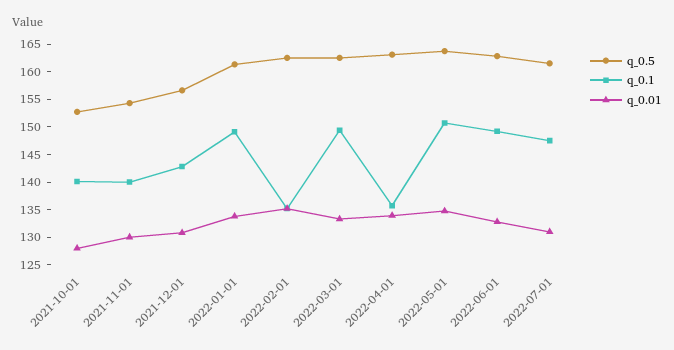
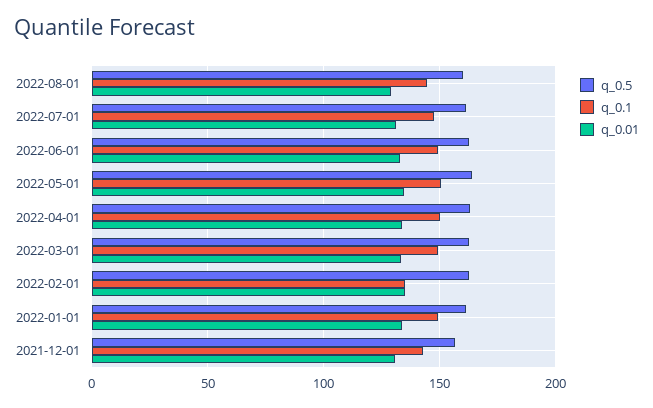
q_0.5, 2021-10-01: 152.5 -> none
q_0.1, 2021-10-01: 140 -> none
q_0.01, 2021-10-01: 127.5 -> none
q_0.5, 2021-11-01: 155 -> none
q_0.1, 2021-11-01: 140 -> none
q_0.01, 2021-11-01: 130 -> none
q_0.1, 2022-04-01: 135 -> 150
q_0.5, 2022-08-01: none -> 160
q_0.1, 2022-08-01: none -> 145
q_0.01, 2022-08-01: none -> 130

